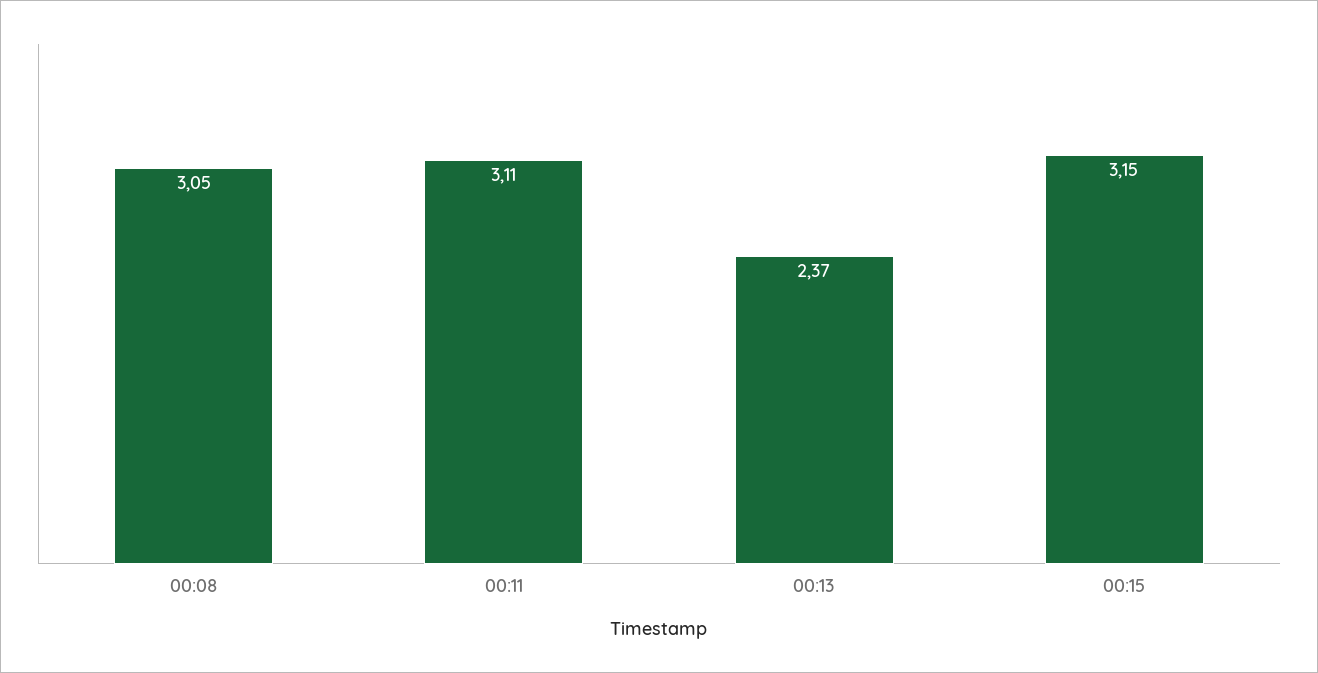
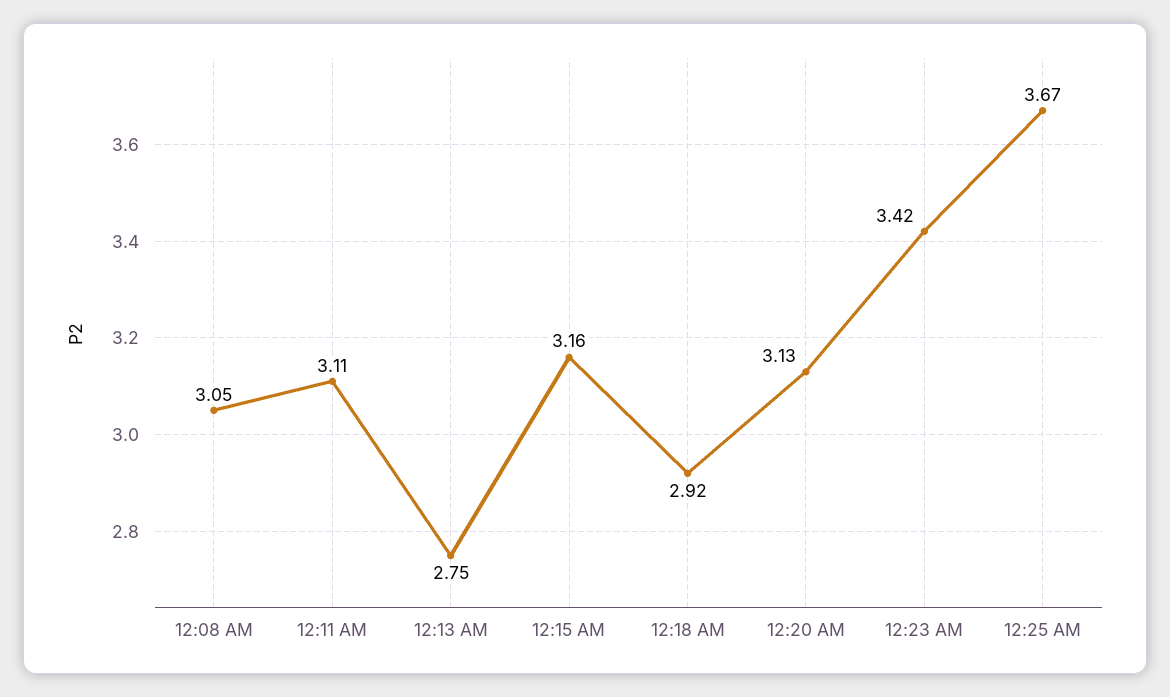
00:13: 2.37 -> 2.75
00:15: 3.15 -> 3.16
12:18 AM: none -> 2.92
12:20 AM: none -> 3.13
12:23 AM: none -> 3.42
12:25 AM: none -> 3.67

